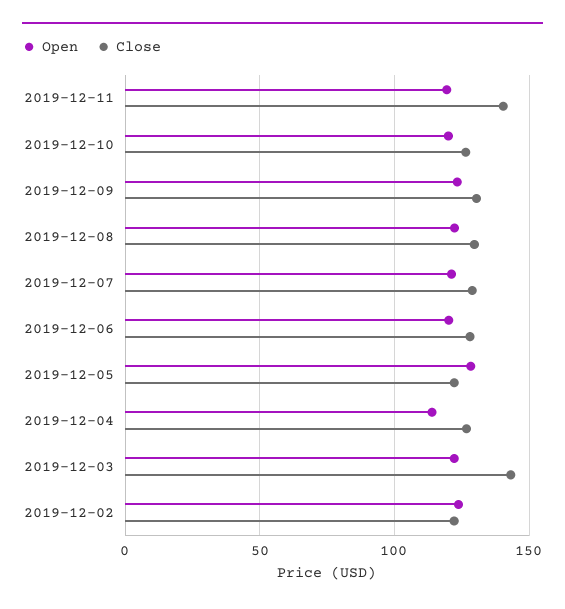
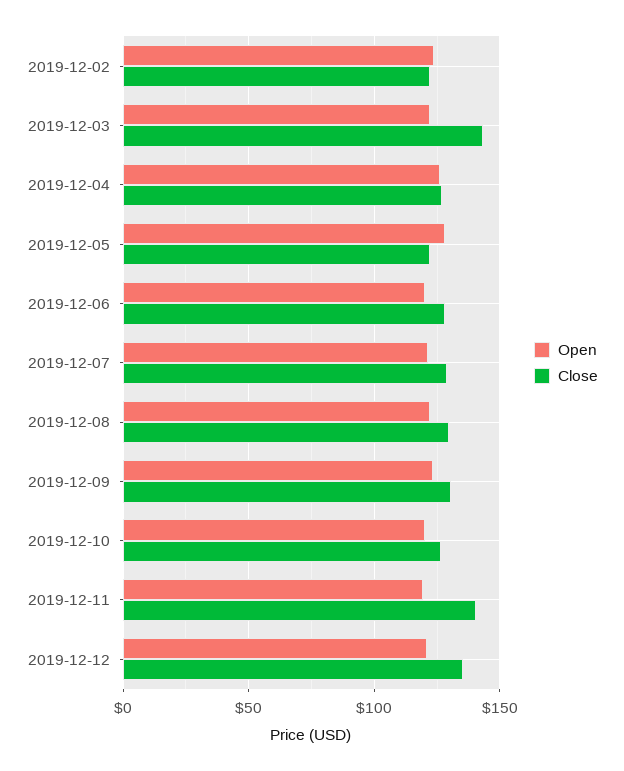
Open, 2019-12-04: 115 -> 125
Open, 2019-12-12: none -> 120
Close, 2019-12-12: none -> 135

